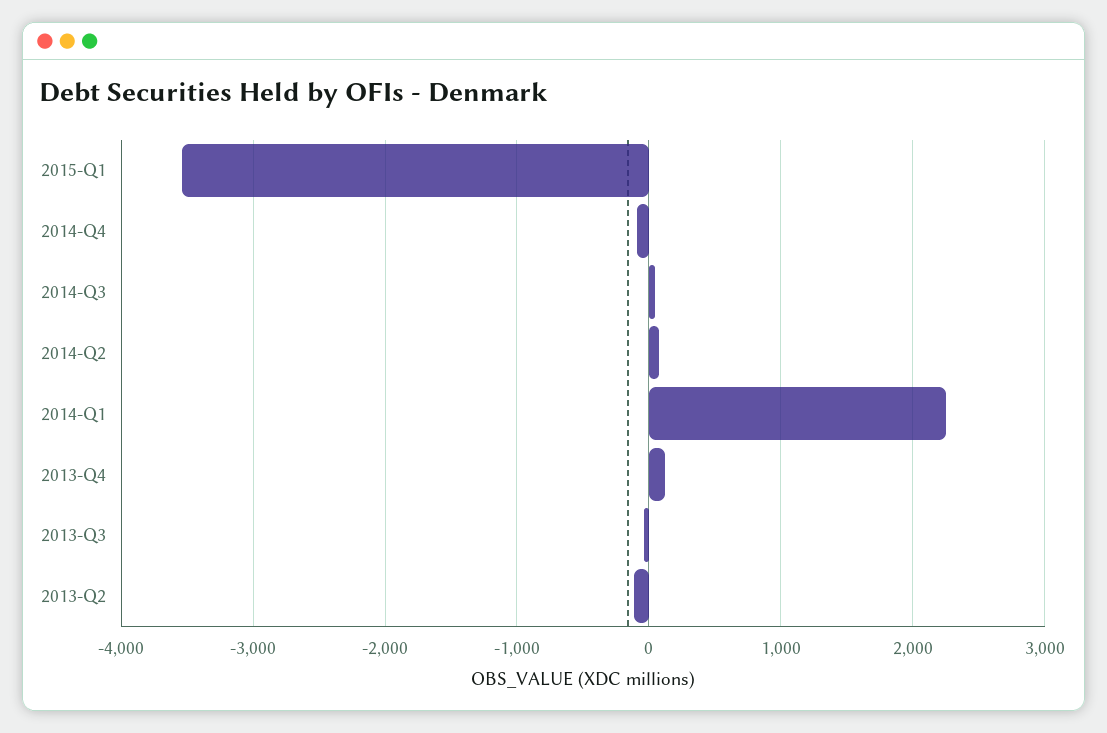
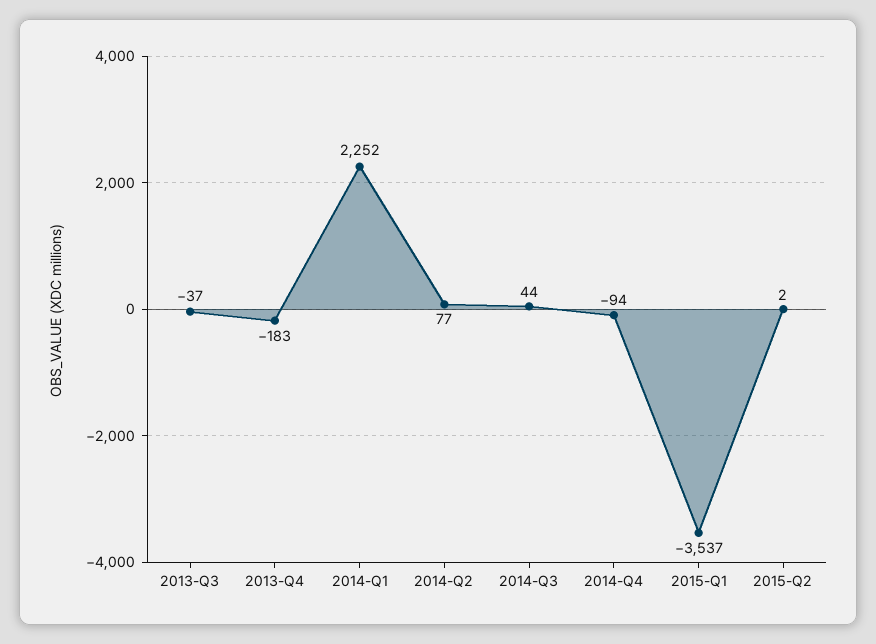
2013-Q4: 100 -> -183
2013-Q2: -100 -> none
2015-Q2: none -> 2

